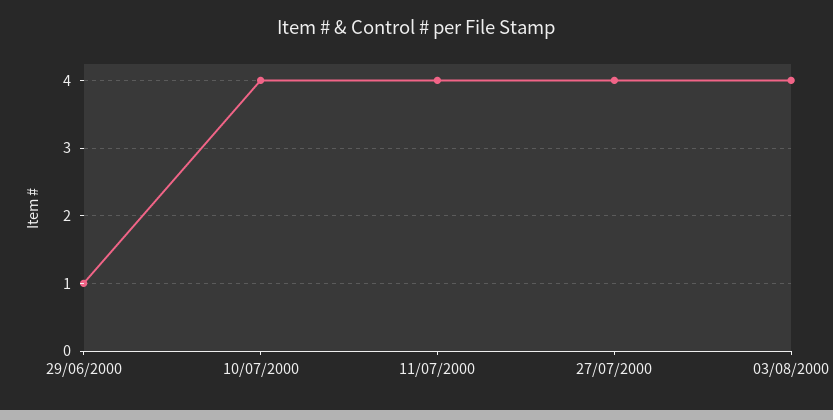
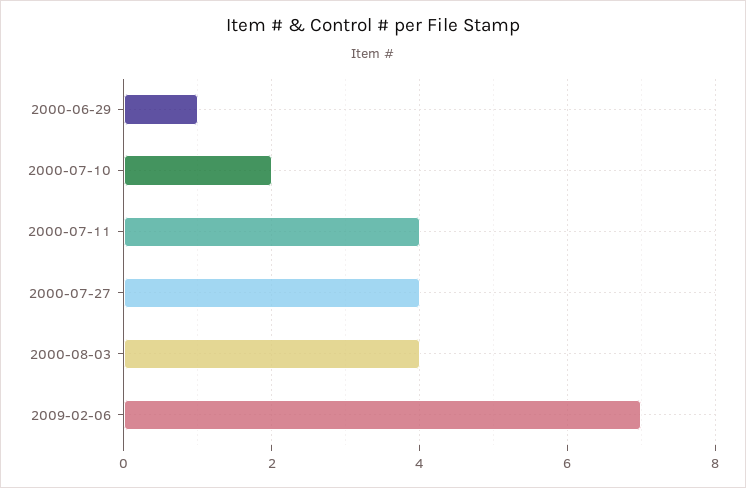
10/07/2000: 4 -> 2
2009-02-06: none -> 7

